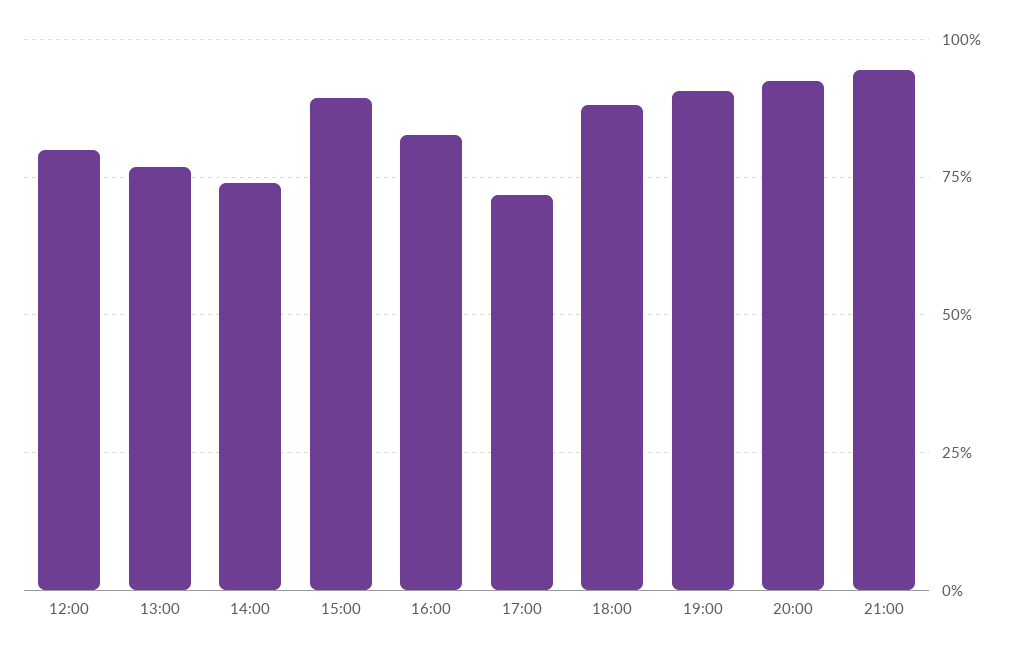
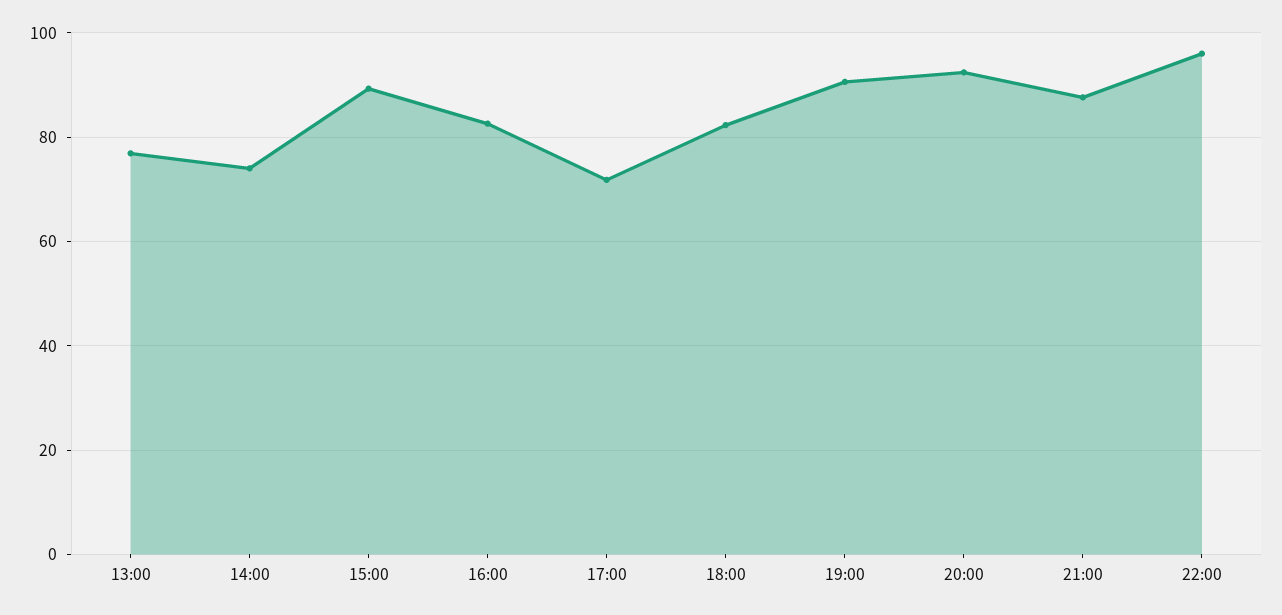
12:00: 80 -> none
18:00: 87.5 -> 82
21:00: 95 -> 88
22:00: none -> 96

